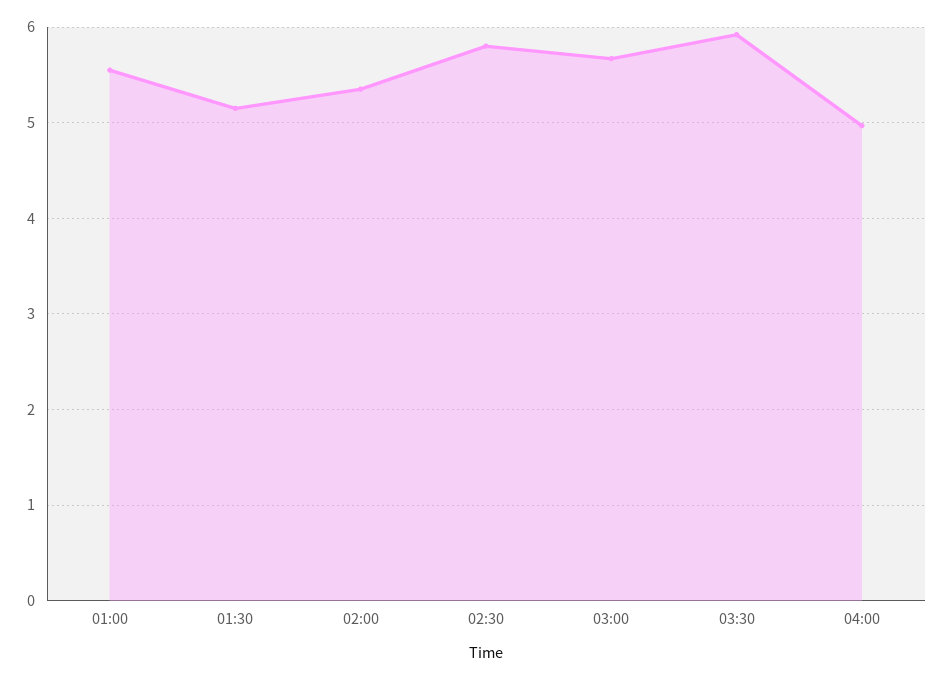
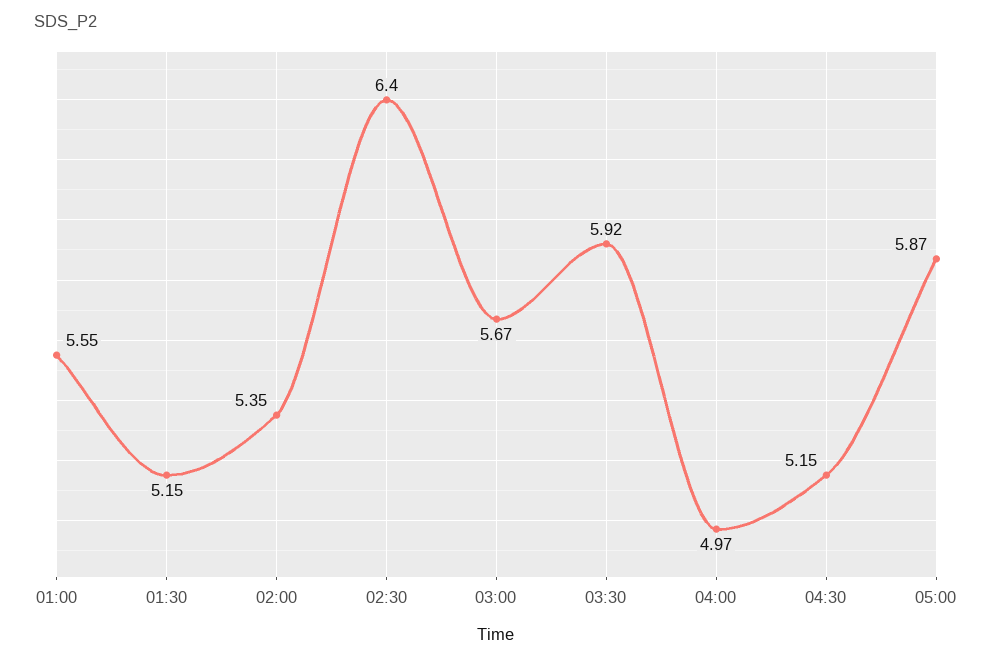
02:30: 5.8 -> 6.4
04:30: none -> 5.15
05:00: none -> 5.87

